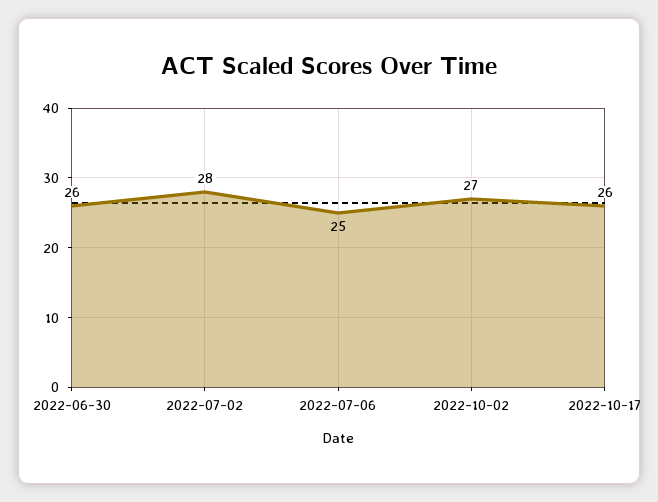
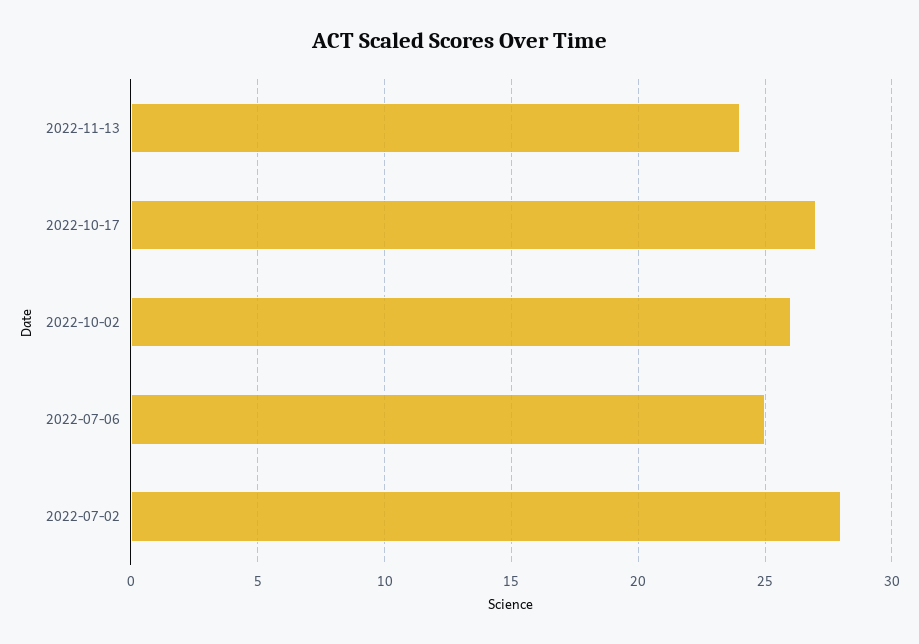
2022-06-30: 26 -> none
2022-10-02: 27 -> 26
2022-10-17: 26 -> 27
2022-11-13: none -> 24

